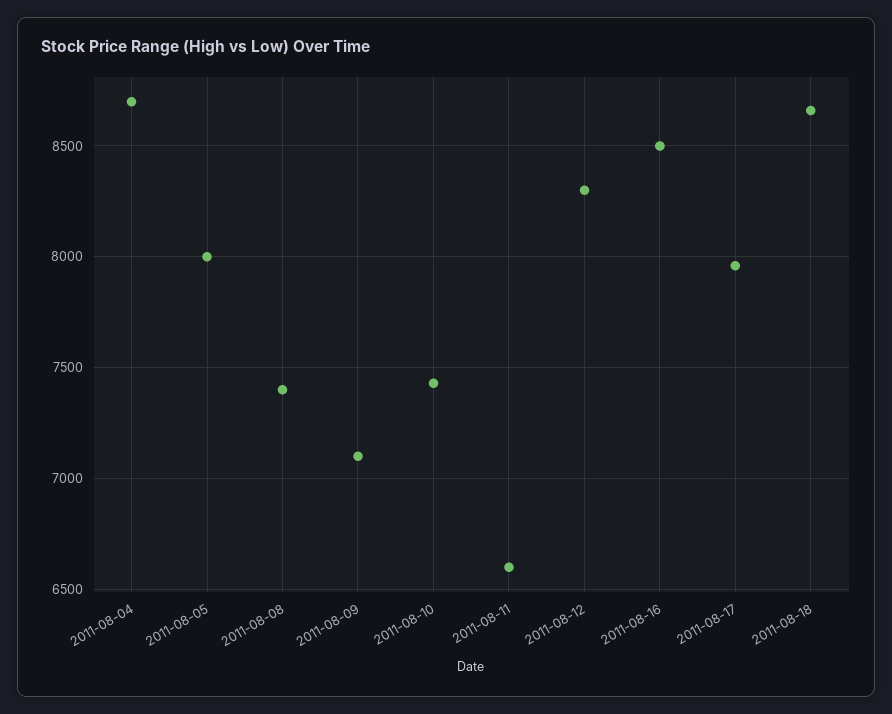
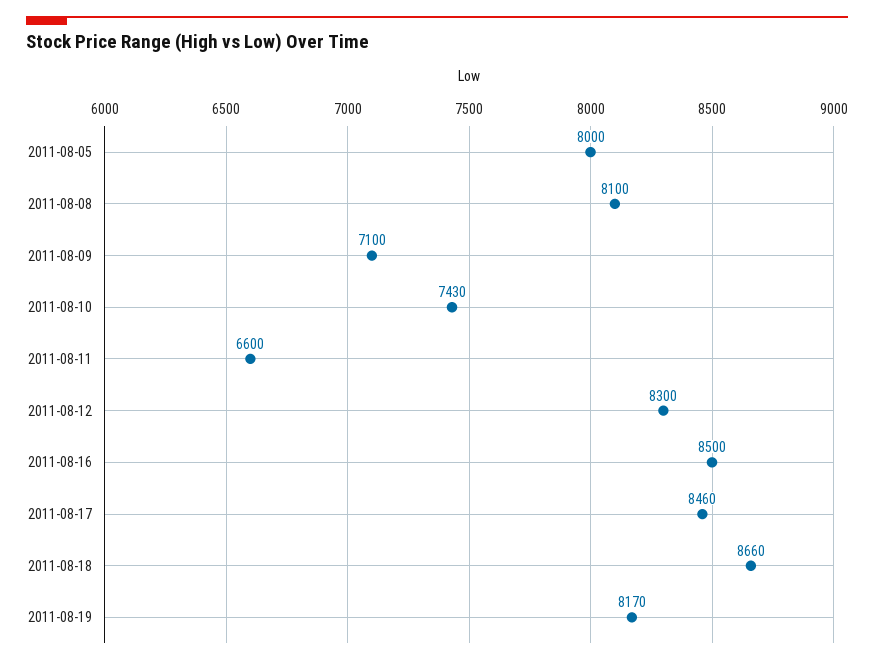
2011-08-04: 8700 -> none
2011-08-08: 7400 -> 8100
2011-08-17: 7950 -> 8460
2011-08-19: none -> 8170

